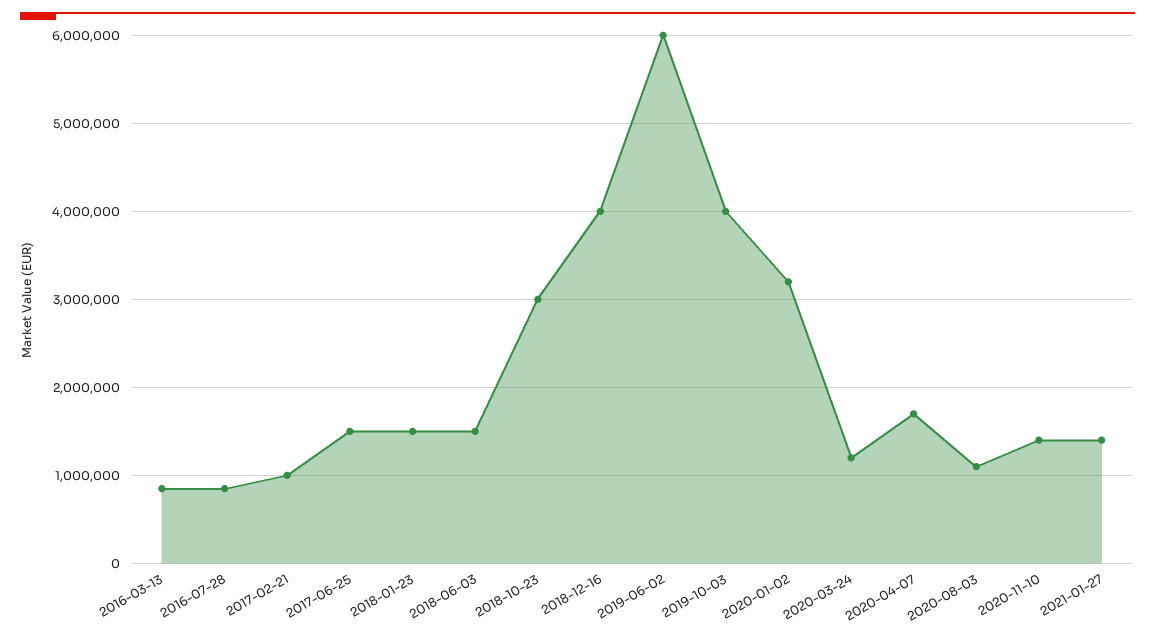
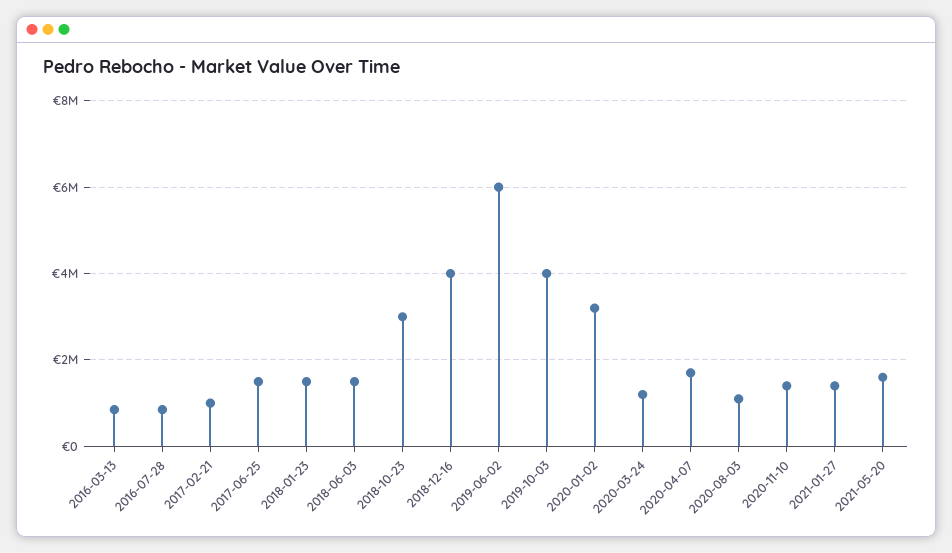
2021-05-20: none -> 1600000

